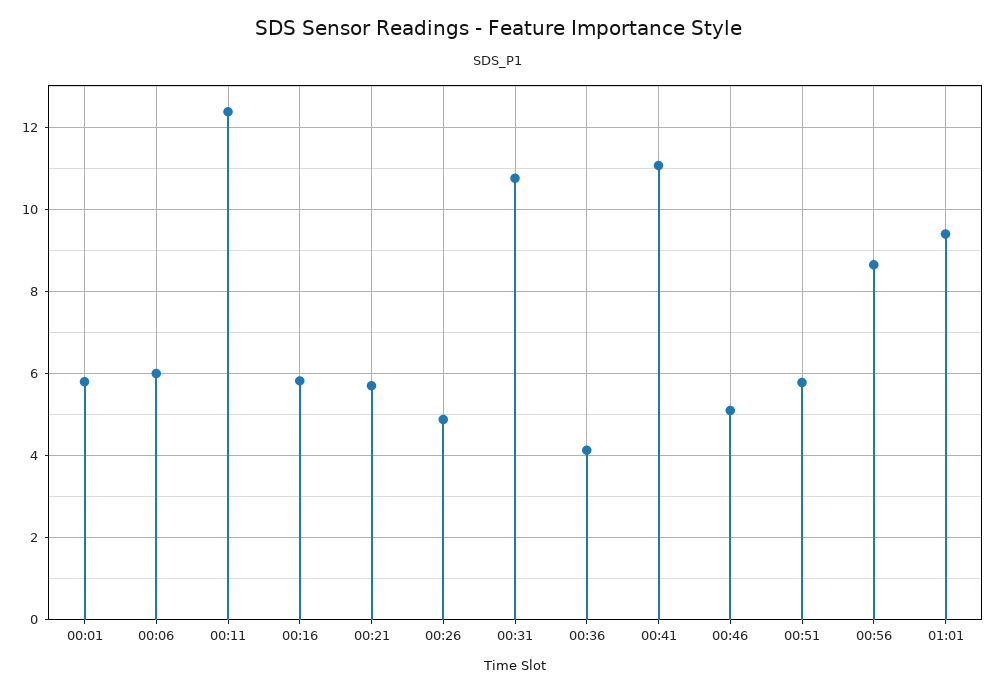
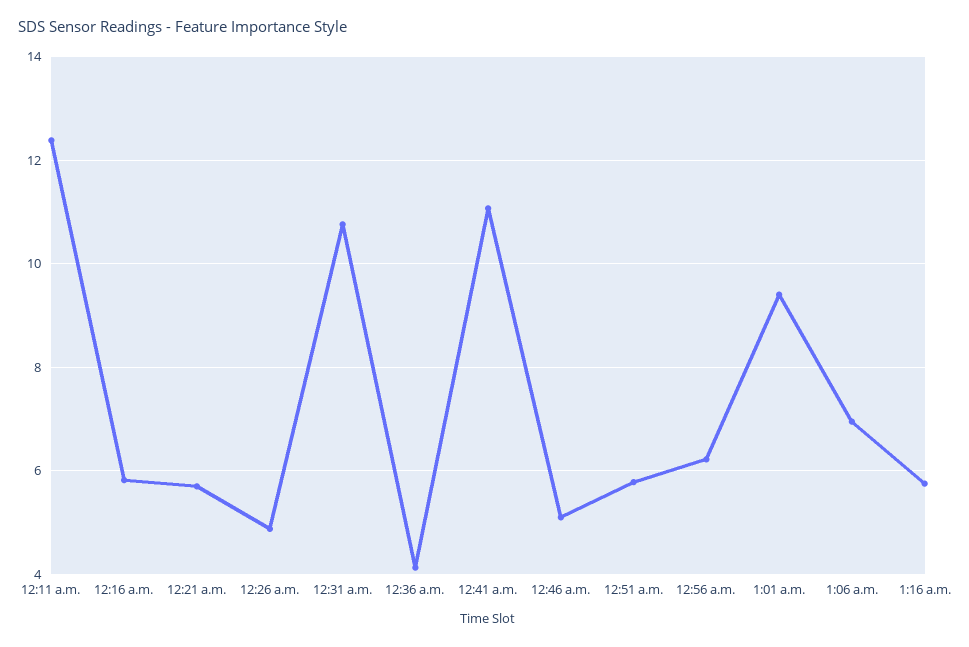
00:01: 5.8 -> none
00:06: 6 -> none
00:56: 8.6 -> 6.2
1:06 a.m.: none -> 7
1:16 a.m.: none -> 5.8

